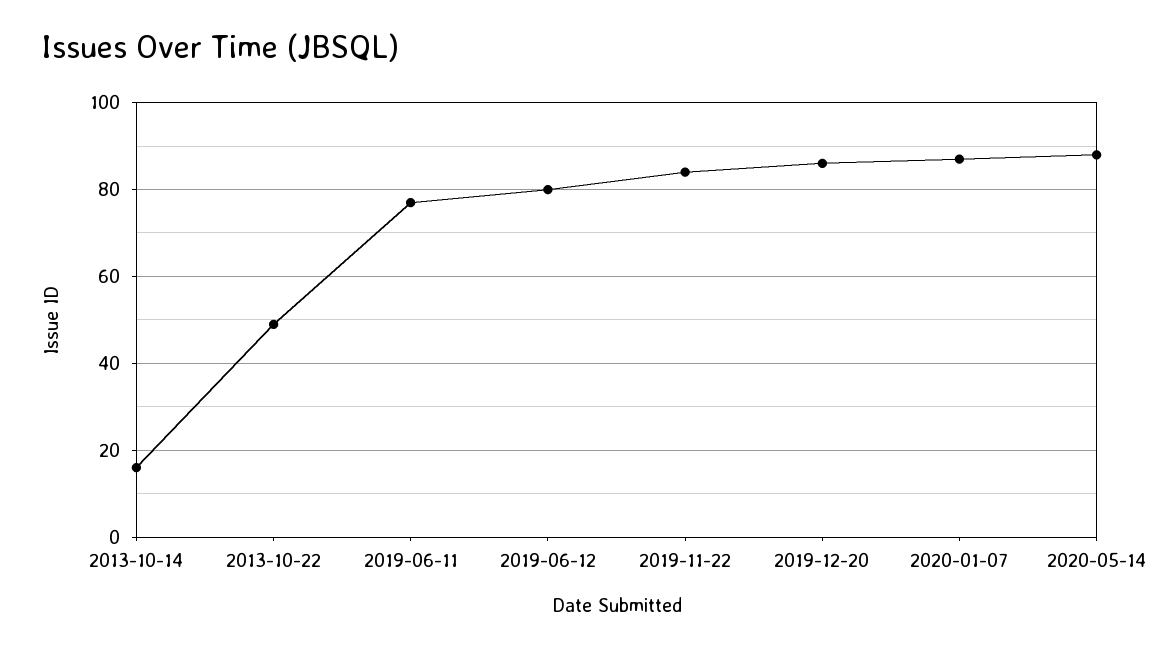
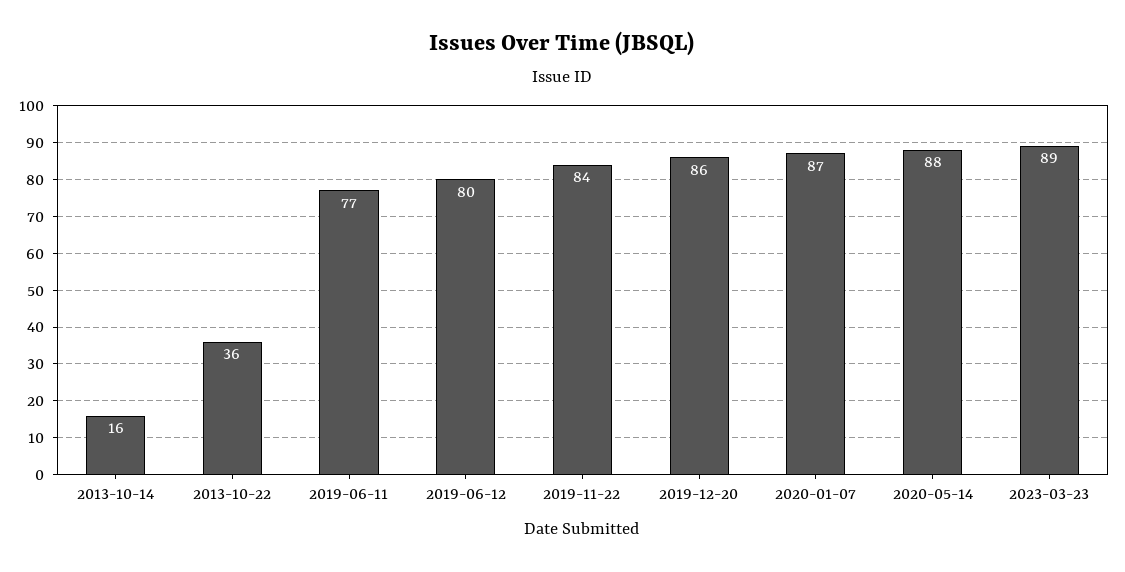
2013-10-22: 50 -> 36
2023-03-23: none -> 89

